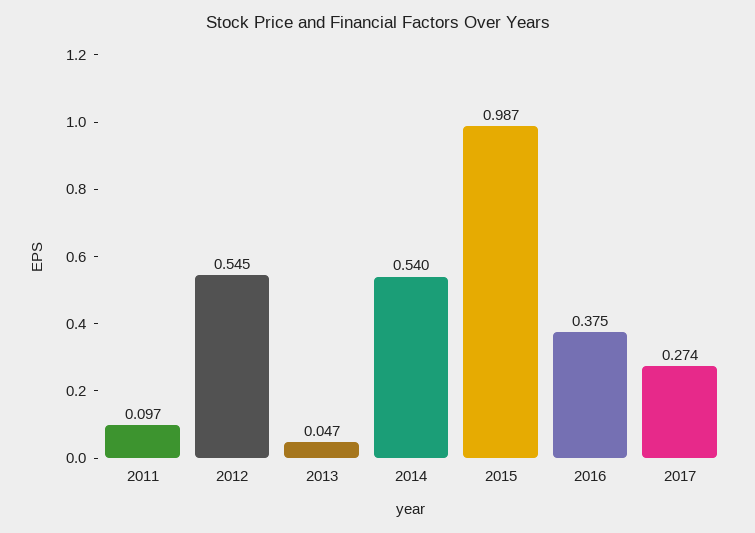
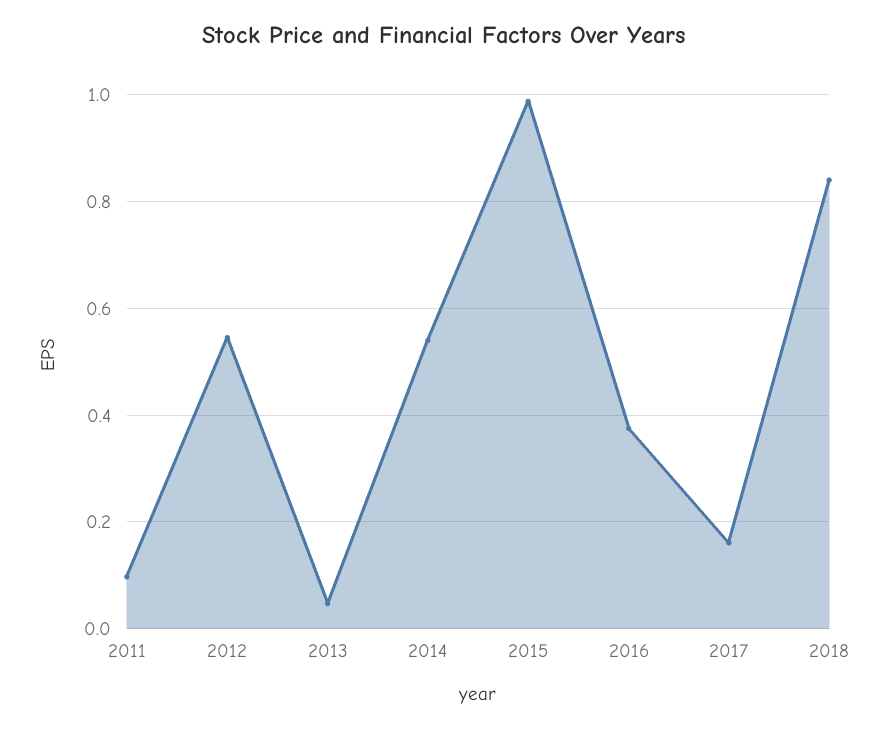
2017: 0.274 -> 0.16
2018: none -> 0.84

